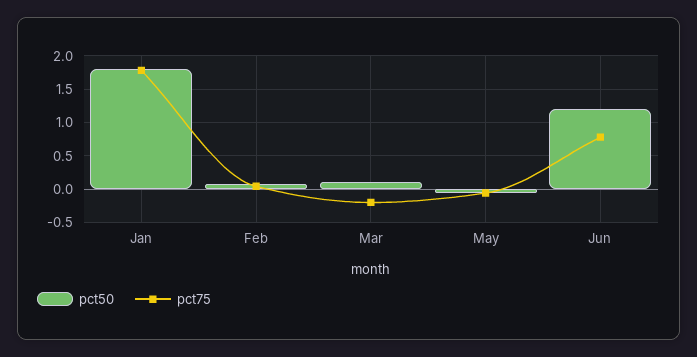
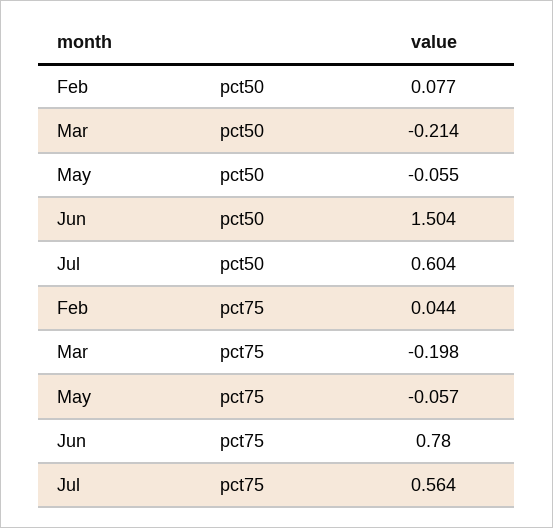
pct50, Jan: 1.8 -> none
pct75, Jan: 1.8 -> none
pct50, Mar: 0.1 -> -0.214
pct50, Jun: 1.2 -> 1.504
pct50, Jul: none -> 0.604
pct75, Jul: none -> 0.564

